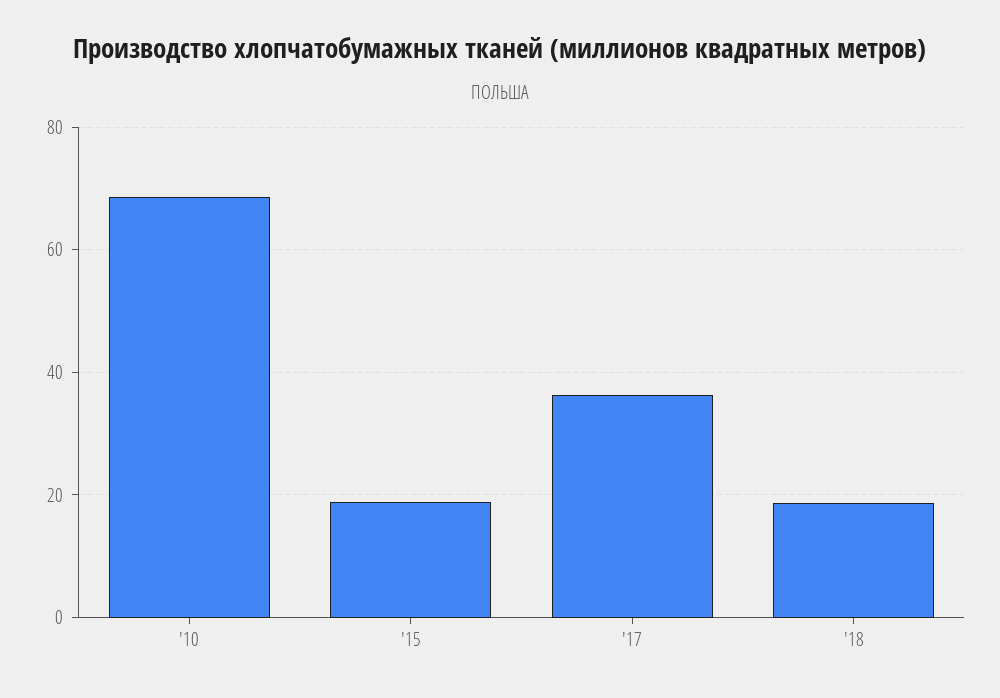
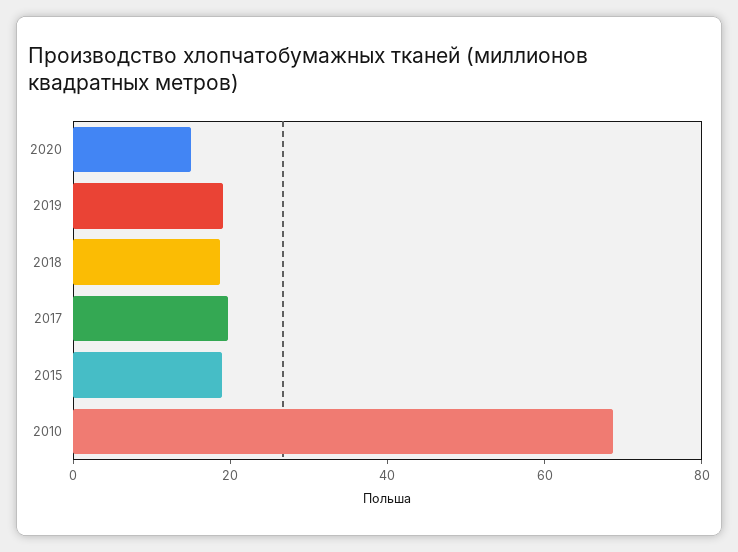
'17: 36 -> 20
2020: none -> 15
2019: none -> 20

